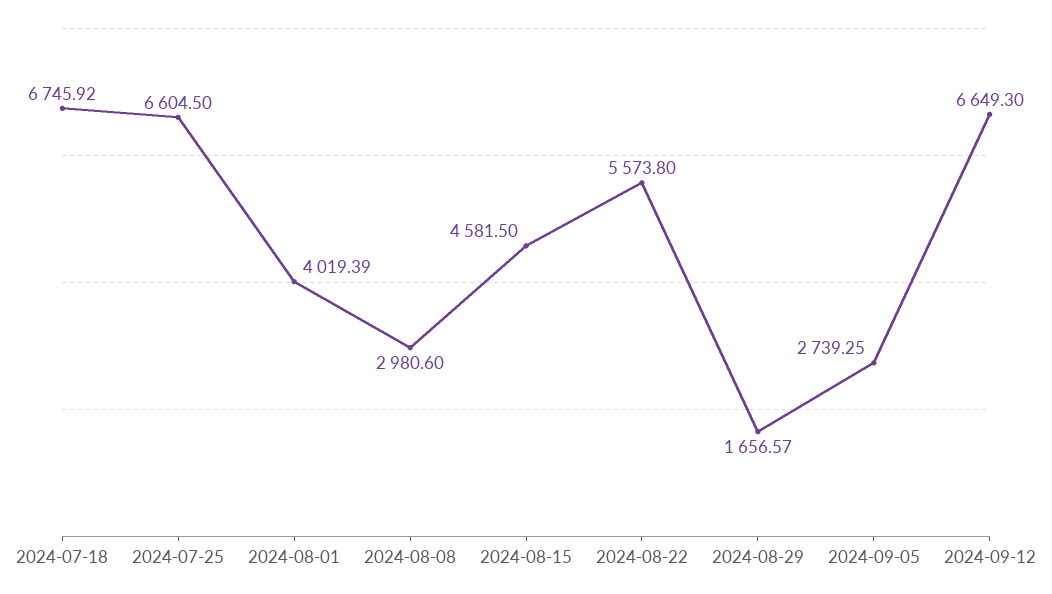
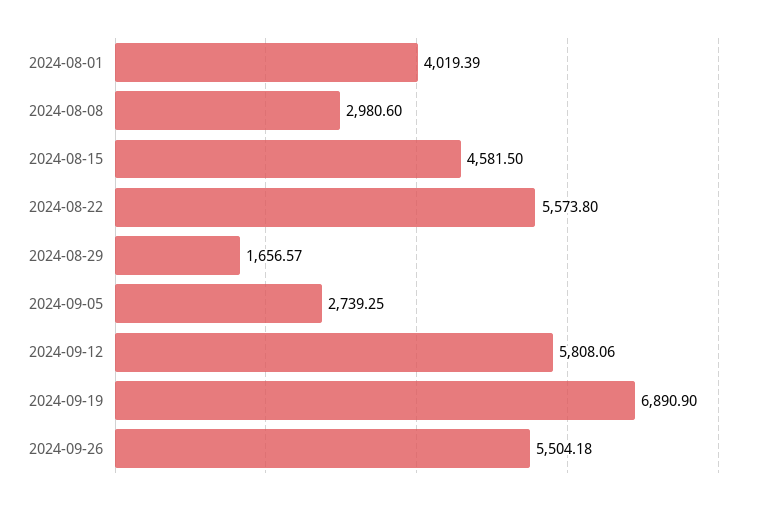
2024-07-18: 6745.92 -> none
2024-07-25: 6604.5 -> none
2024-09-12: 6649.3 -> 5808.06
2024-09-19: none -> 6890.9
2024-09-26: none -> 5504.18

